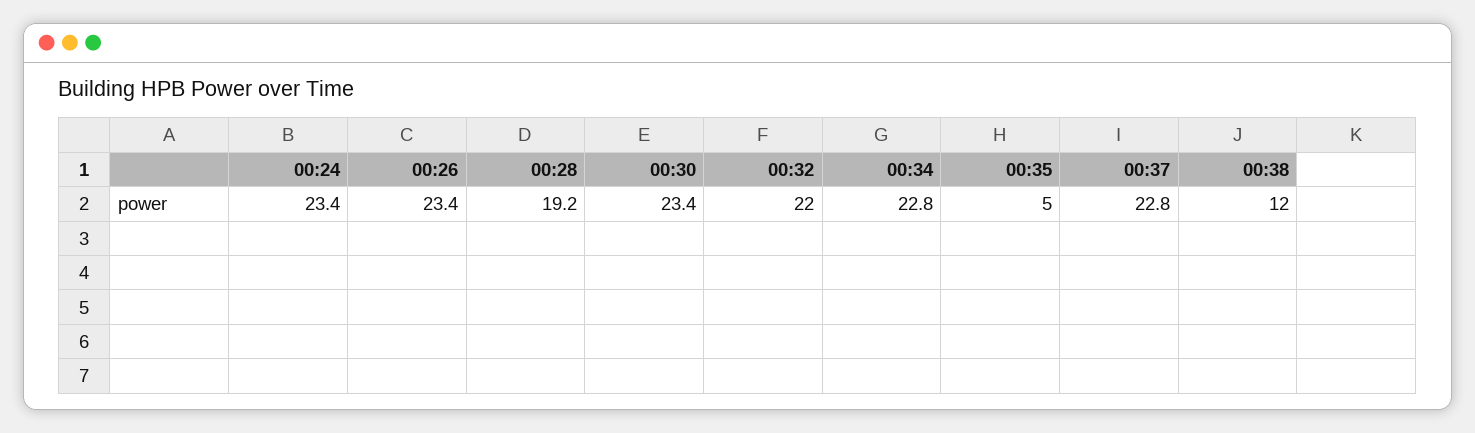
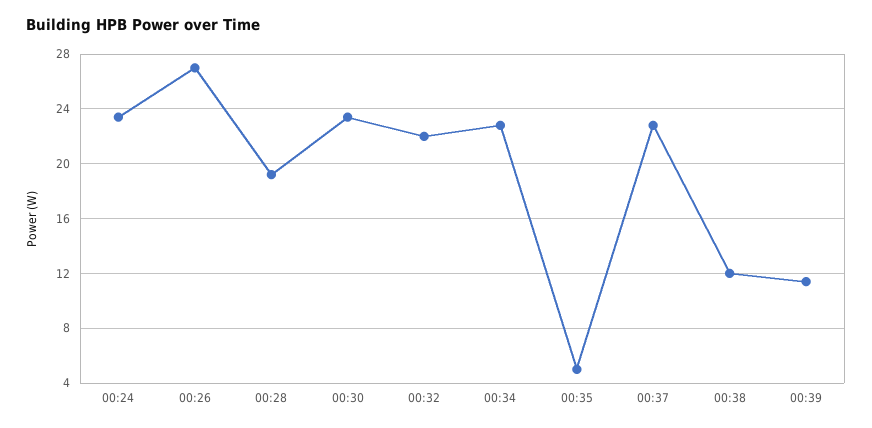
00:26: 23.4 -> 27
00:39: none -> 11.5

